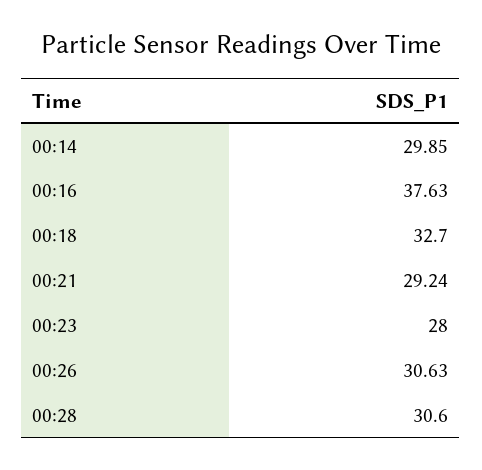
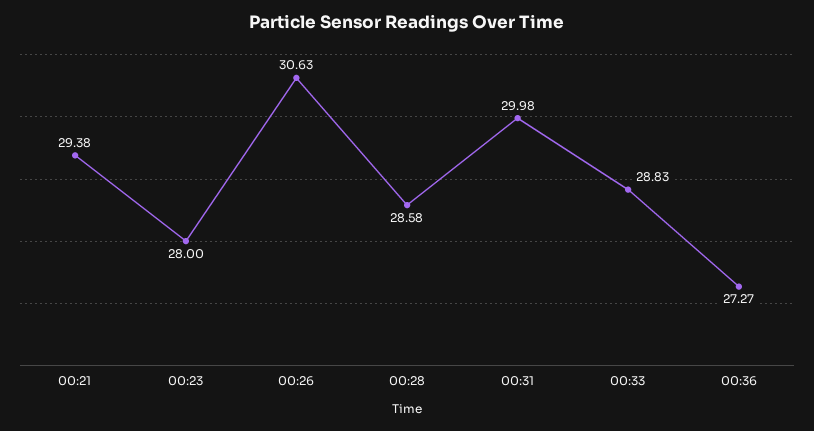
00:14: 29.85 -> none
00:16: 37.63 -> none
00:18: 32.7 -> none
00:21: 29.24 -> 29.38
00:28: 30.6 -> 28.58
00:31: none -> 29.98
00:33: none -> 28.83
00:36: none -> 27.27

